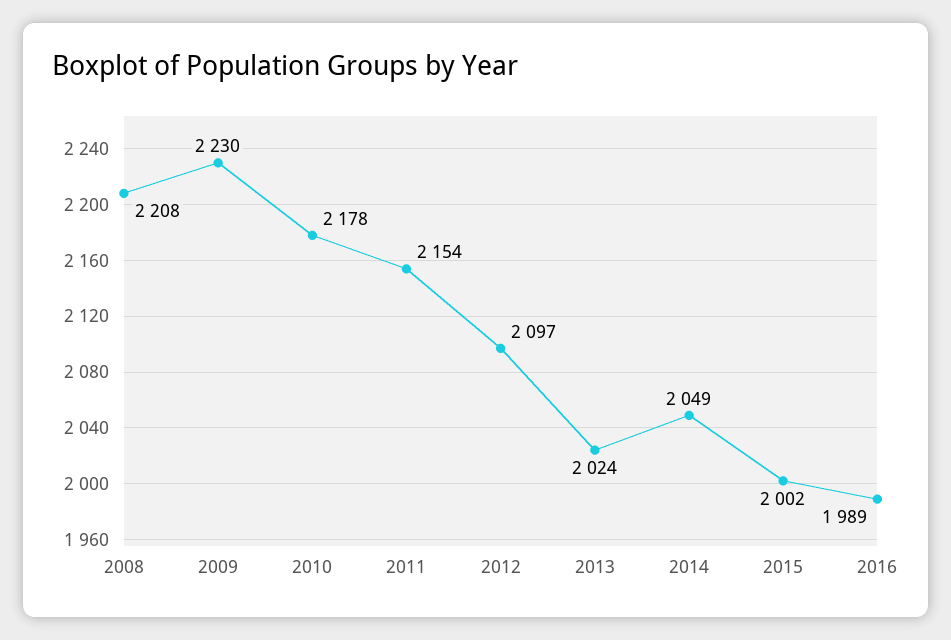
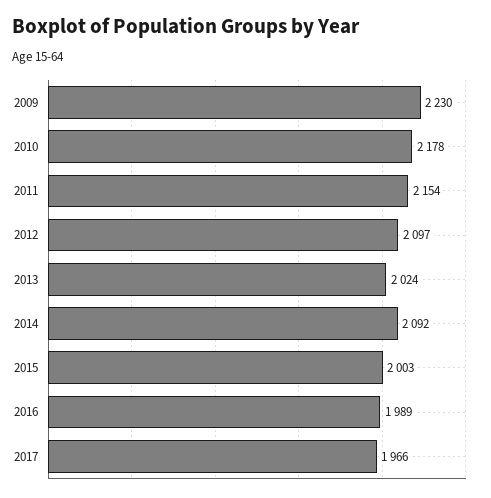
2008: 2208 -> none
2014: 2049 -> 2092
2015: 2002 -> 2003
2017: none -> 1966

